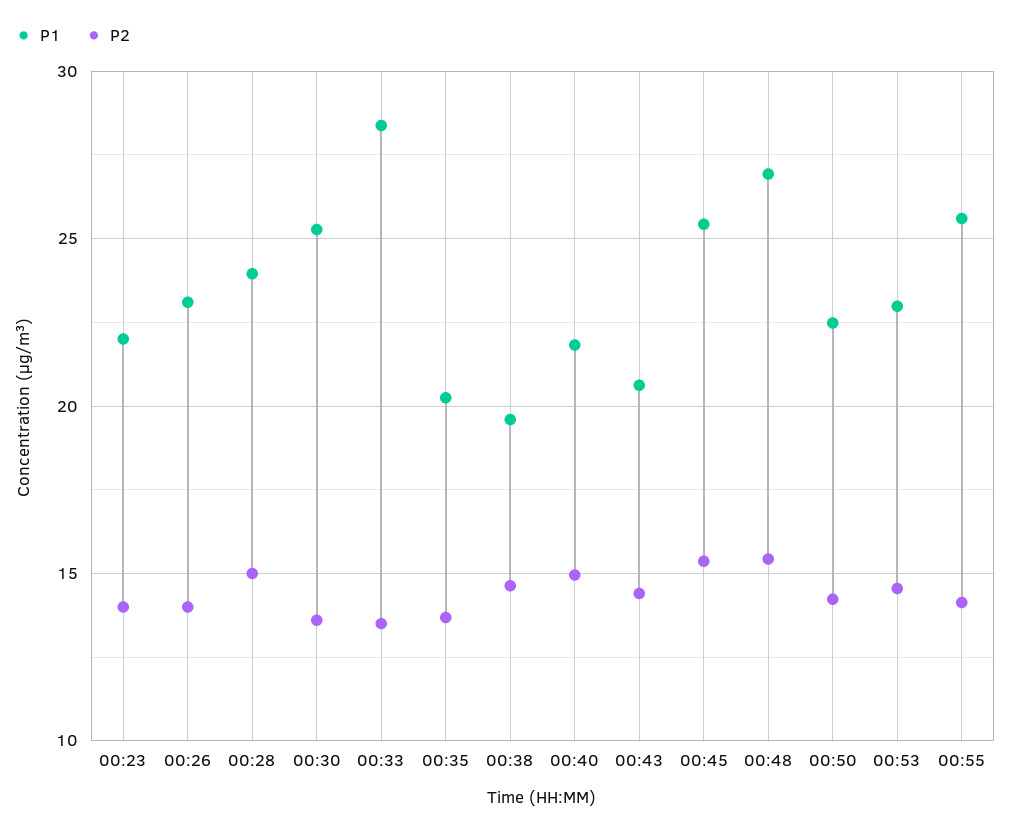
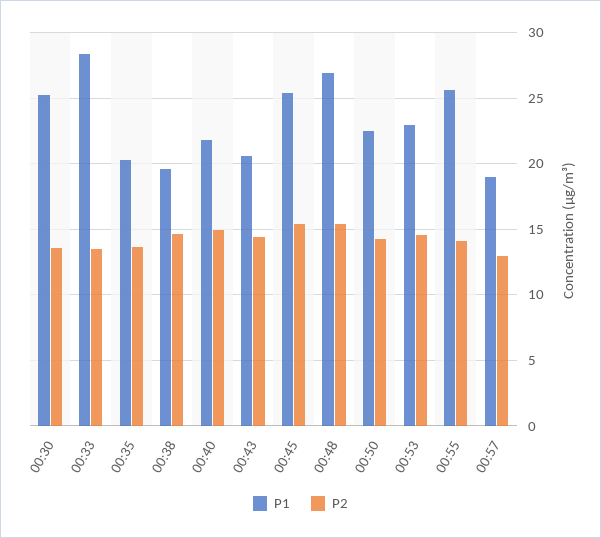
P1, 00:23: 22 -> none
P2, 00:23: 14 -> none
P1, 00:26: 23 -> none
P2, 00:26: 14 -> none
P1, 00:28: 24 -> none
P2, 00:28: 15 -> none
P1, 00:57: none -> 19
P2, 00:57: none -> 13

